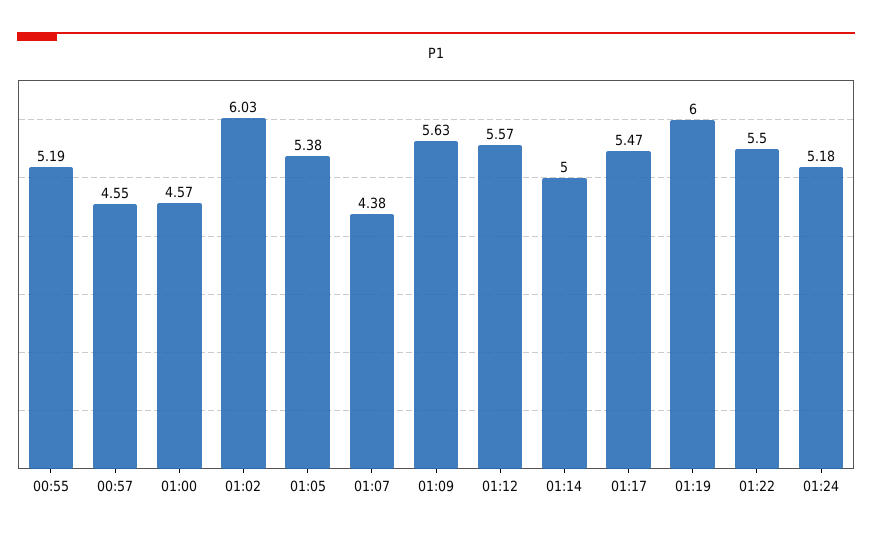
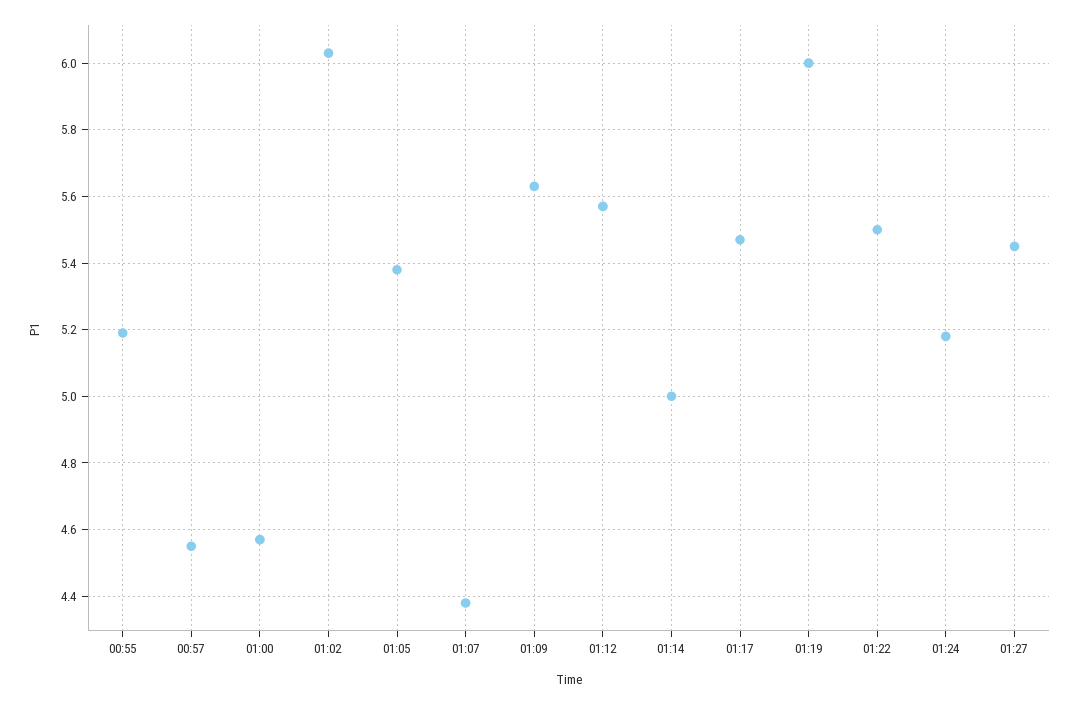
01:27: none -> 5.45

